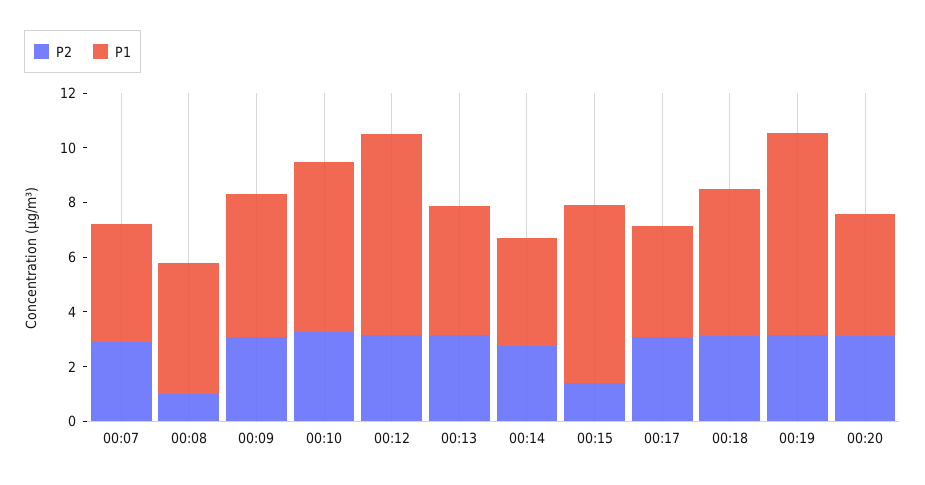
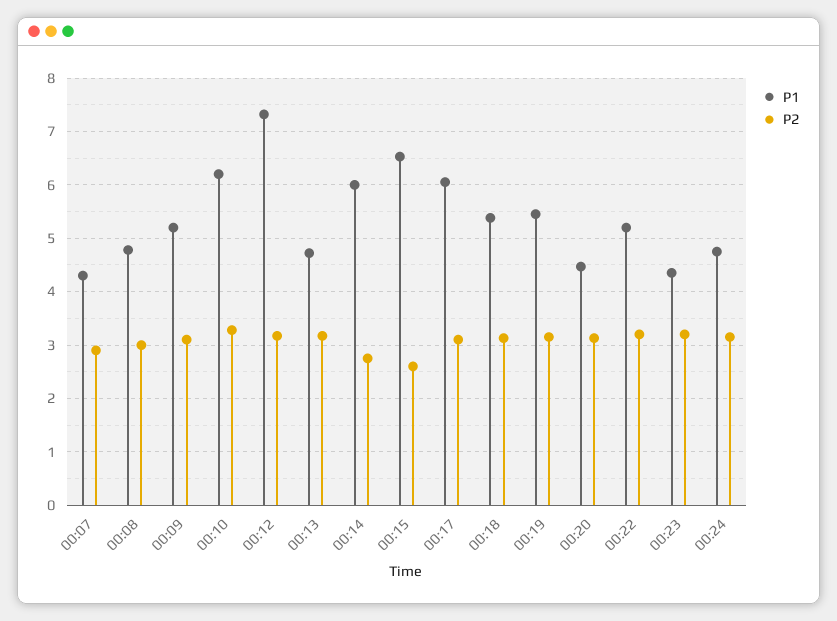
P2, 00:08: 1 -> 3
P1, 00:14: 4 -> 6
P2, 00:15: 1.5 -> 2.6
P1, 00:17: 4 -> 6
P1, 00:19: 7.5 -> 5.4
P1, 00:22: none -> 5.2
P2, 00:22: none -> 3.2
P1, 00:23: none -> 4.4
P2, 00:23: none -> 3.2
P1, 00:24: none -> 4.8
P2, 00:24: none -> 3.2

